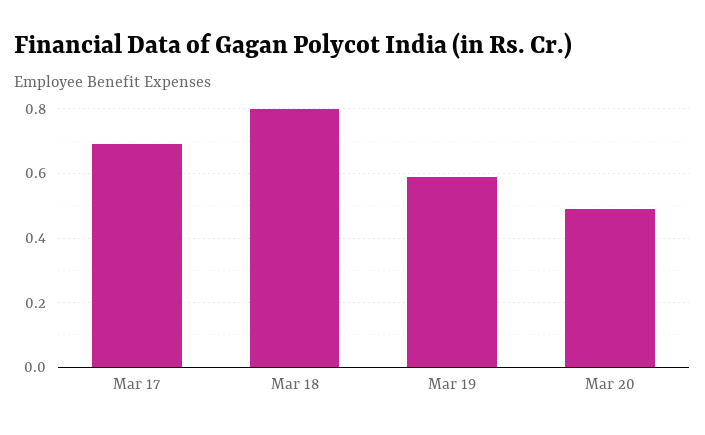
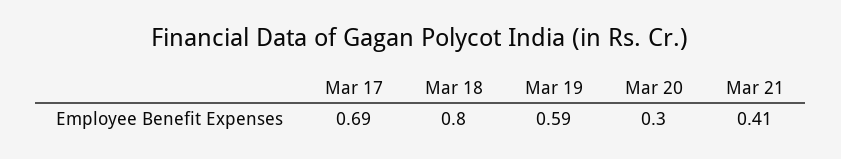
Mar 20: 0.5 -> 0.3
Mar 21: none -> 0.41

